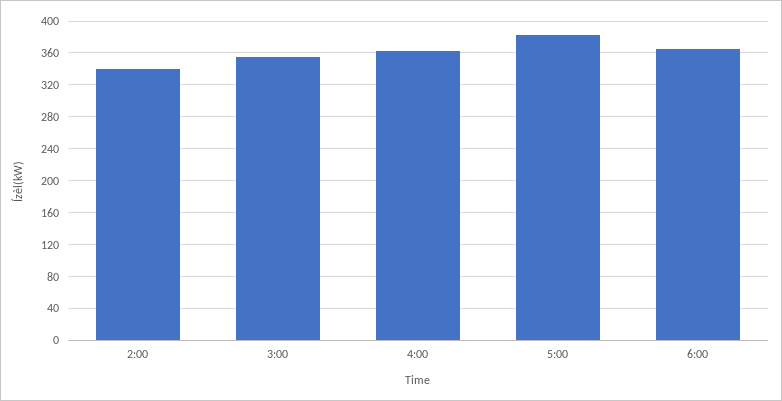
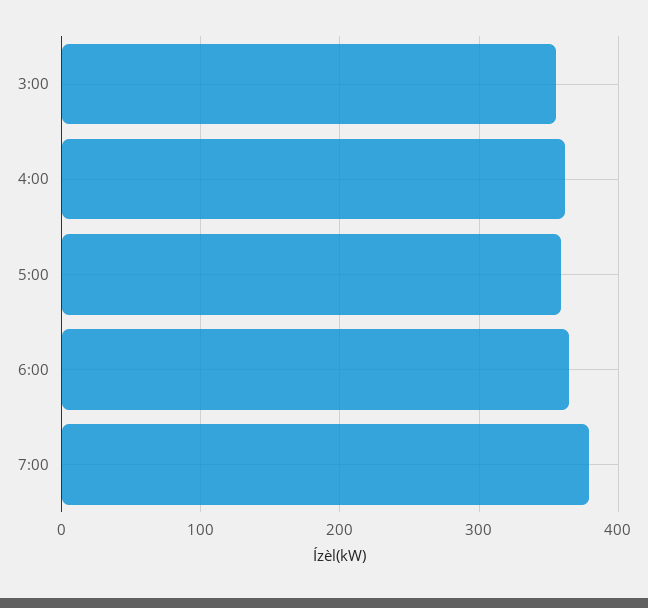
2:00: 340 -> none
5:00: 380 -> 360
7:00: none -> 380

